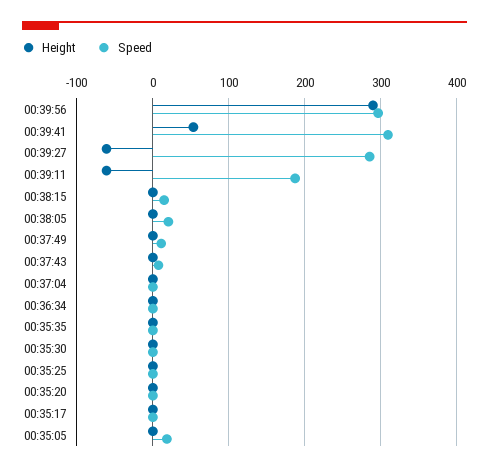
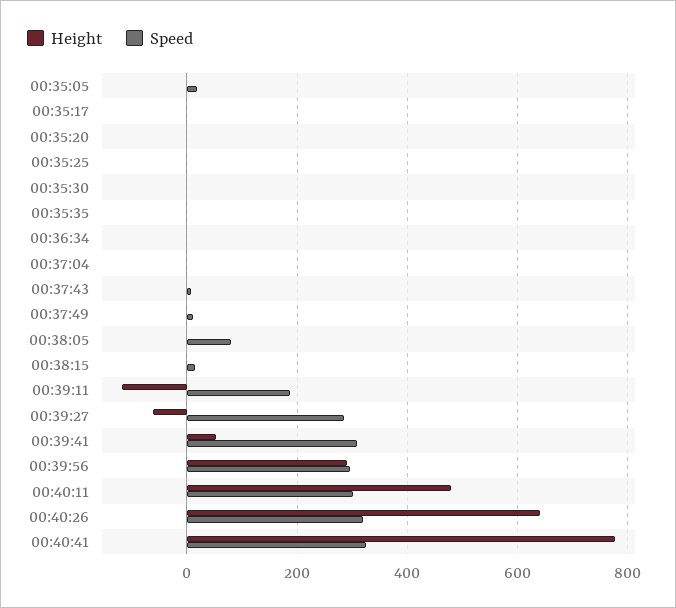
Height, 00:39:11: -60 -> -120
Speed, 00:38:05: 20 -> 80
Height, 00:40:11: none -> 480
Speed, 00:40:11: none -> 300
Height, 00:40:26: none -> 640
Speed, 00:40:26: none -> 320
Height, 00:40:41: none -> 780
Speed, 00:40:41: none -> 320

